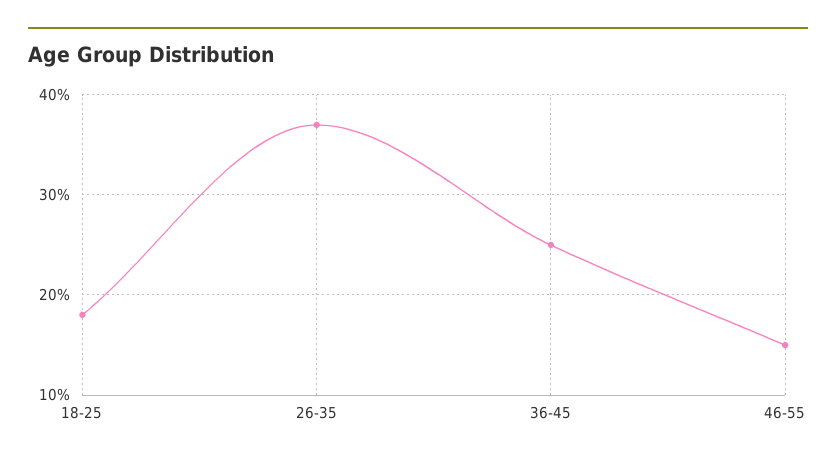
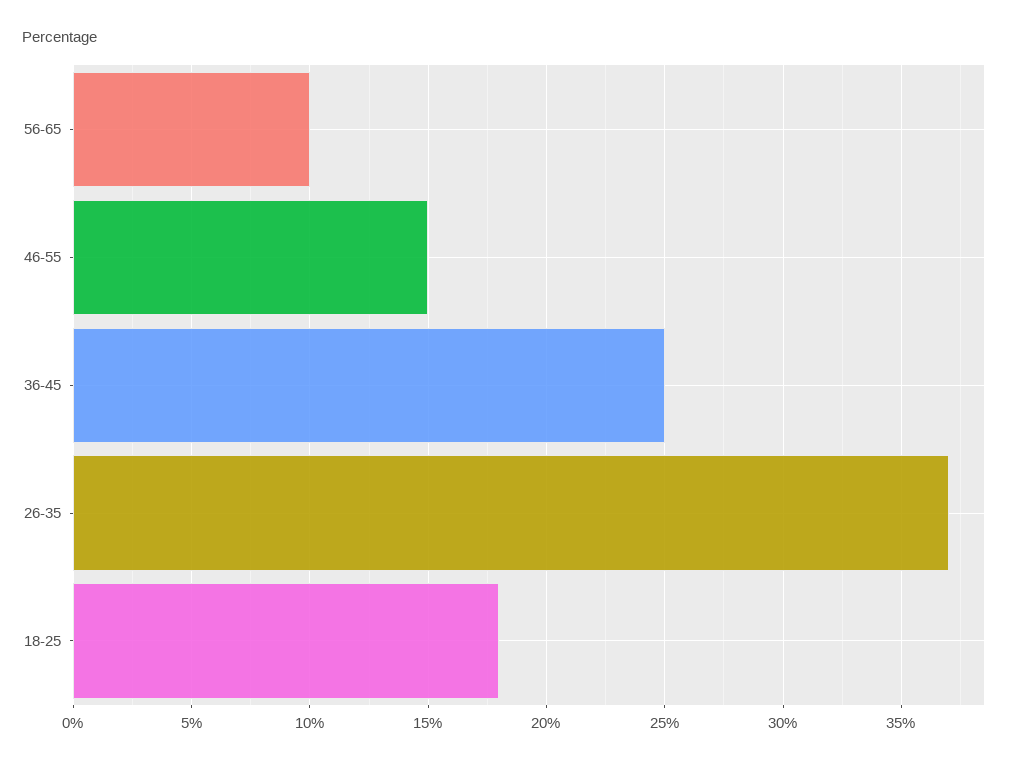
56-65: none -> 10

